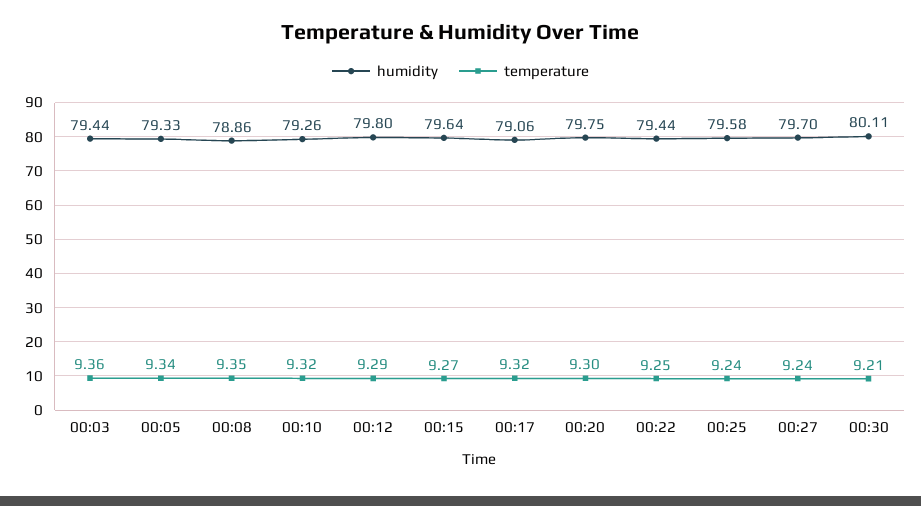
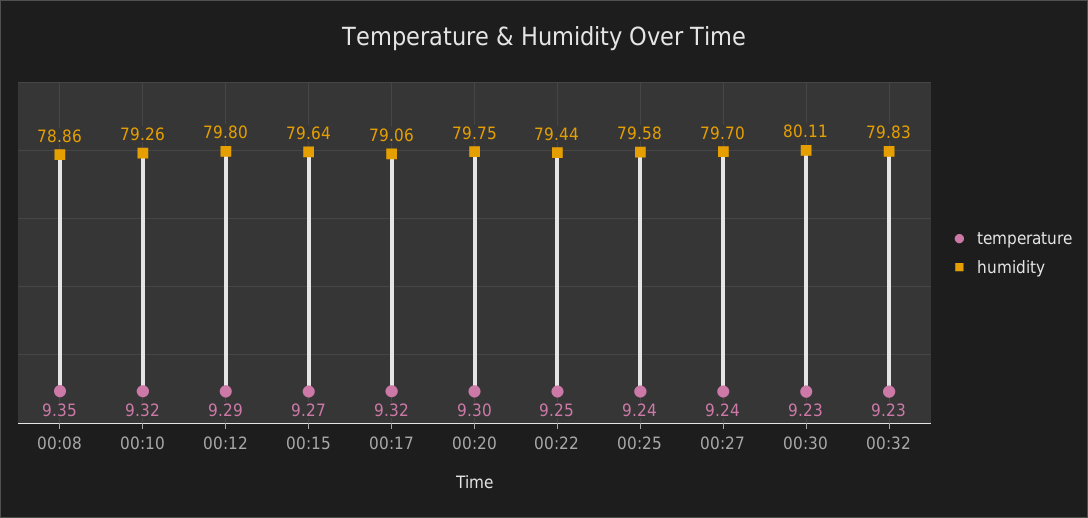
humidity, 00:03: 79.44 -> none
temperature, 00:03: 9.36 -> none
humidity, 00:05: 79.33 -> none
temperature, 00:05: 9.34 -> none
temperature, 00:30: 9.21 -> 9.23
temperature, 00:32: none -> 9.23
humidity, 00:32: none -> 79.83

